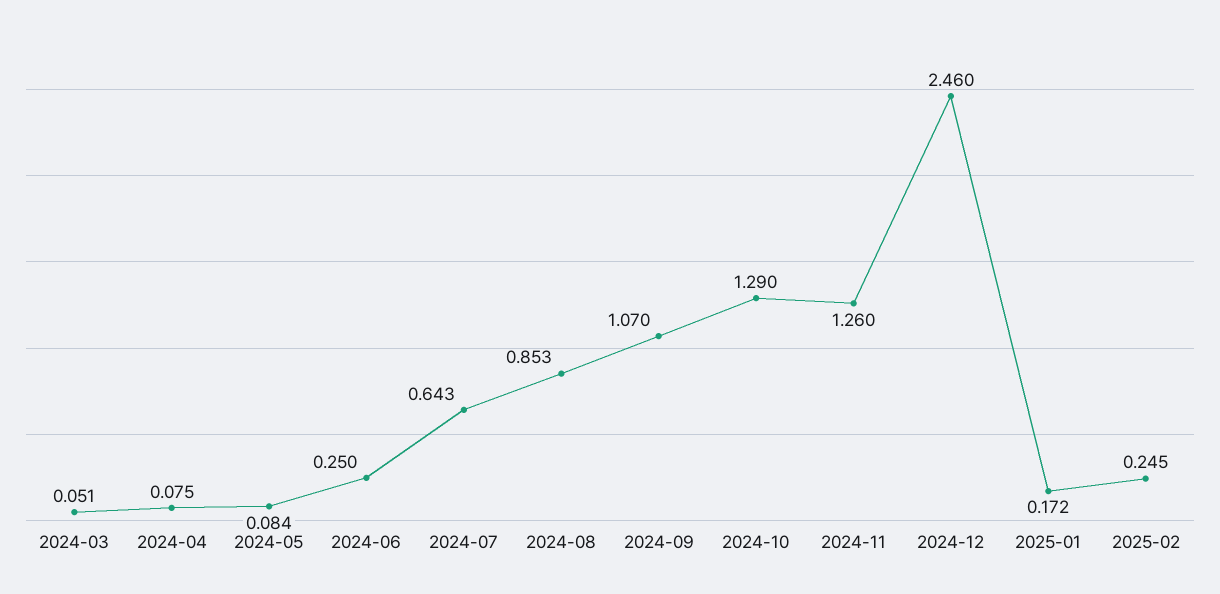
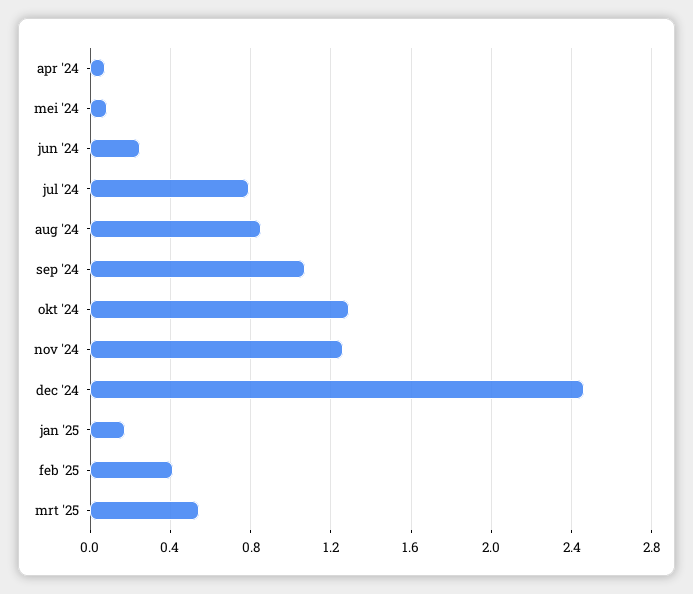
2024-03: 0.051 -> none
2024-07: 0.643 -> 0.8
2025-02: 0.245 -> 0.4
mrt '25: none -> 0.55

